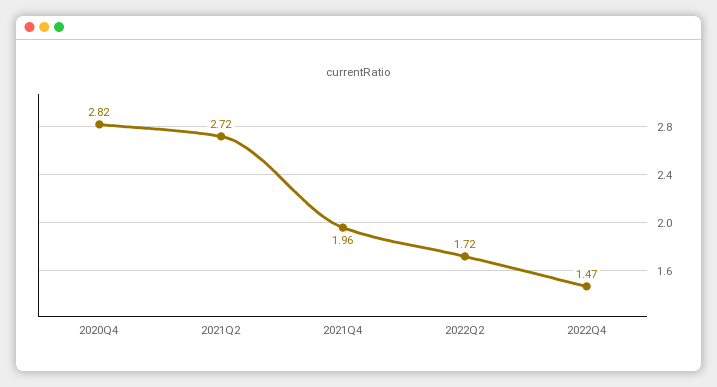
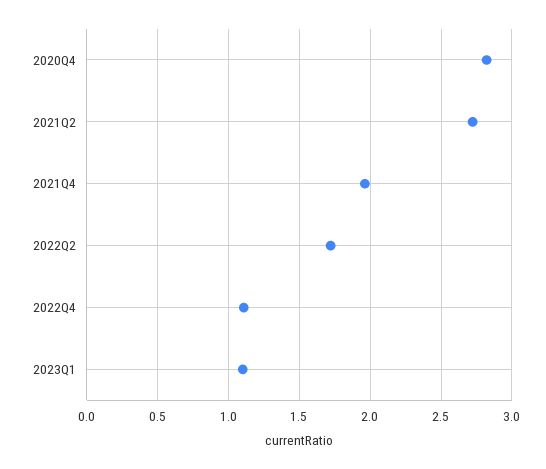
2022Q4: 1.47 -> 1.1
2023Q1: none -> 1.1

